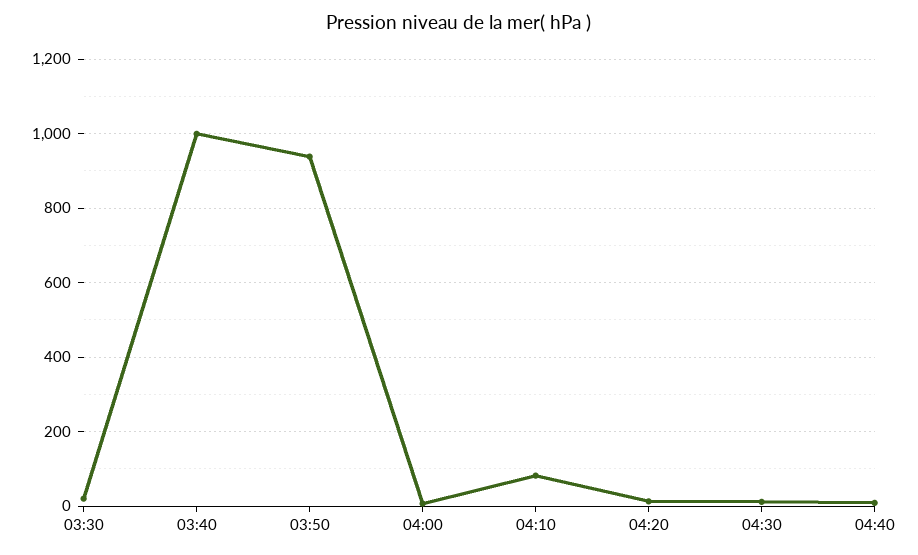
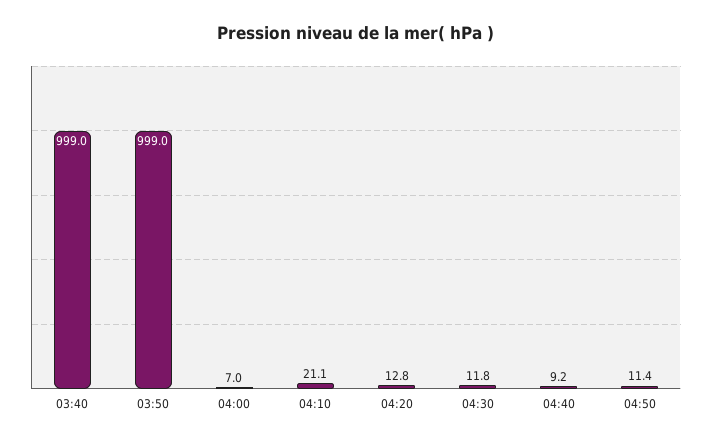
03:30: 20 -> none
03:50: 940 -> 999
04:10: 80 -> 21.1
04:50: none -> 11.4

